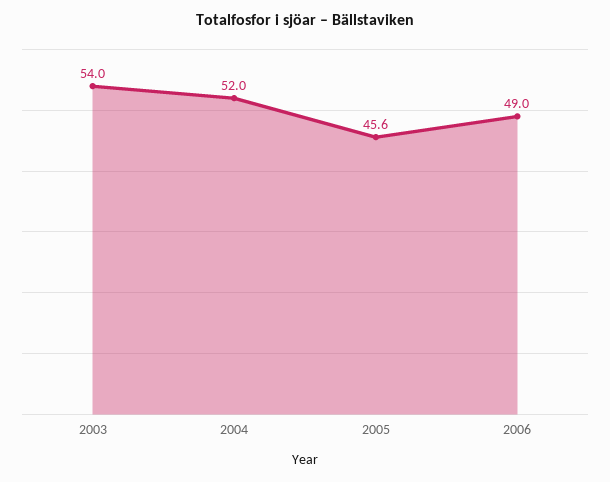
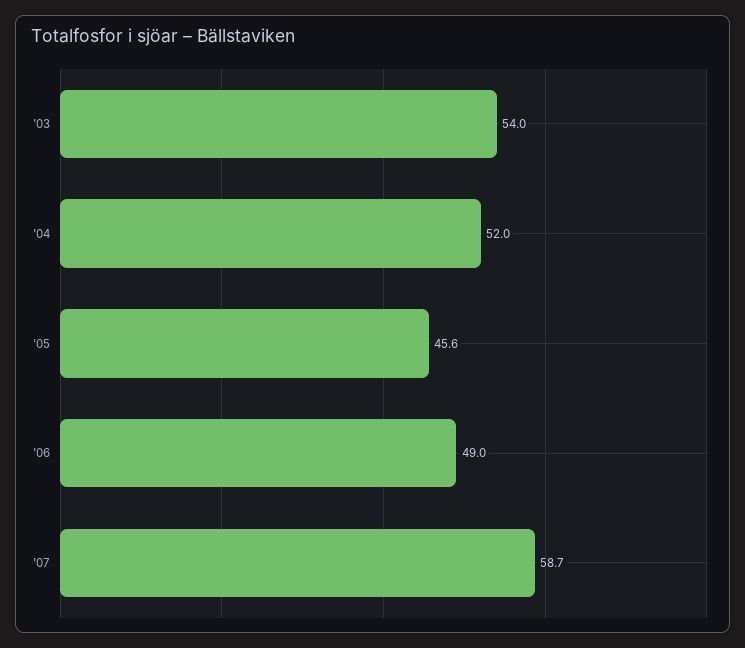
'07: none -> 58.7

